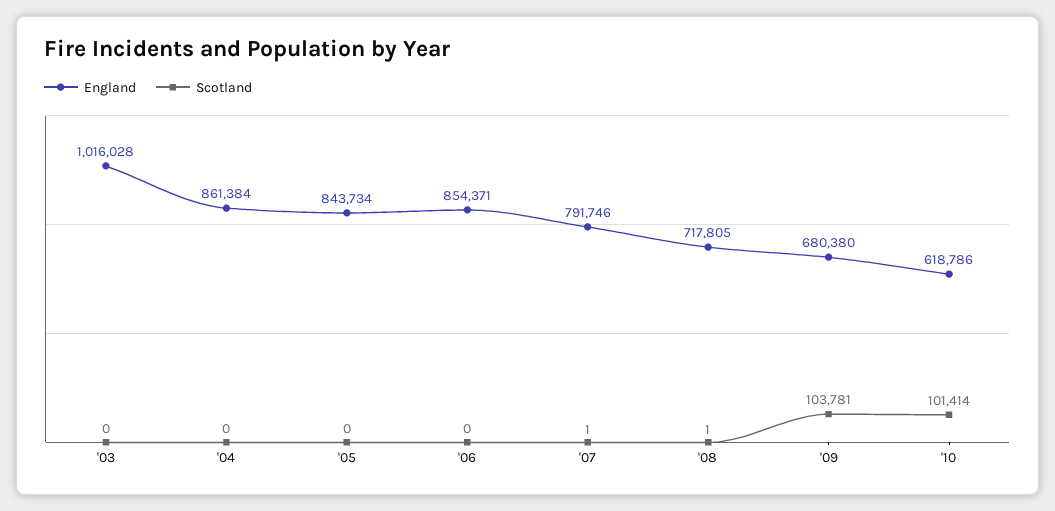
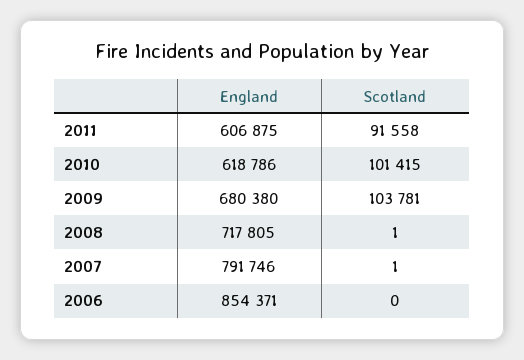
England, '03: 1016028 -> none
Scotland, '03: 0 -> none
England, '04: 861384 -> none
Scotland, '04: 0 -> none
England, '05: 843734 -> none
Scotland, '05: 0 -> none
Scotland, '10: 101414 -> 101415
England, 2011: none -> 606875
Scotland, 2011: none -> 91558

